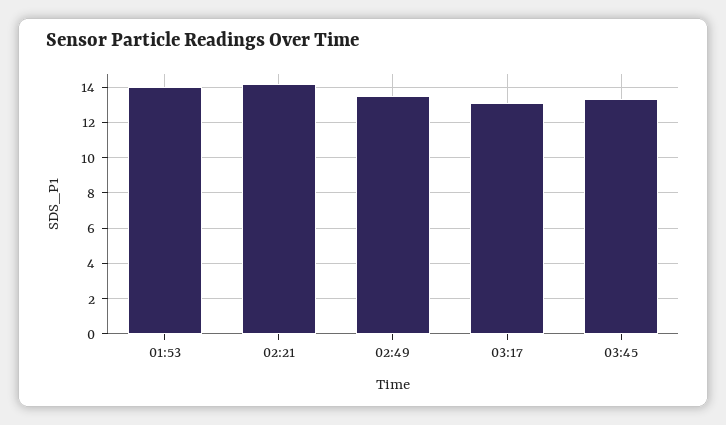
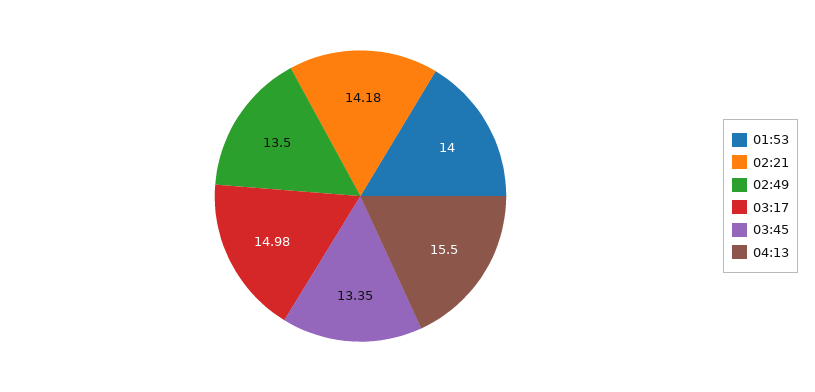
03:17: 13 -> 14.98
04:13: none -> 15.5

